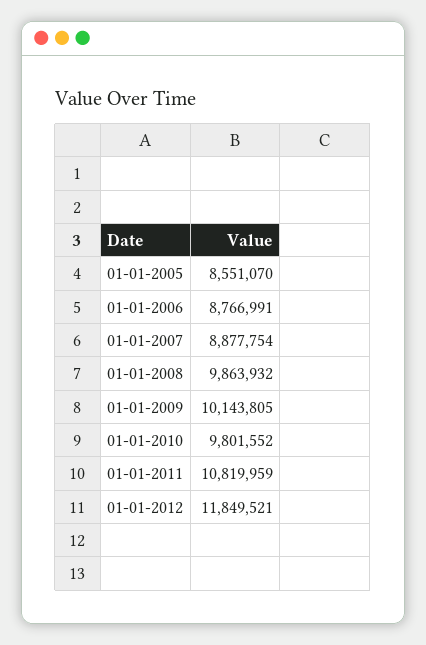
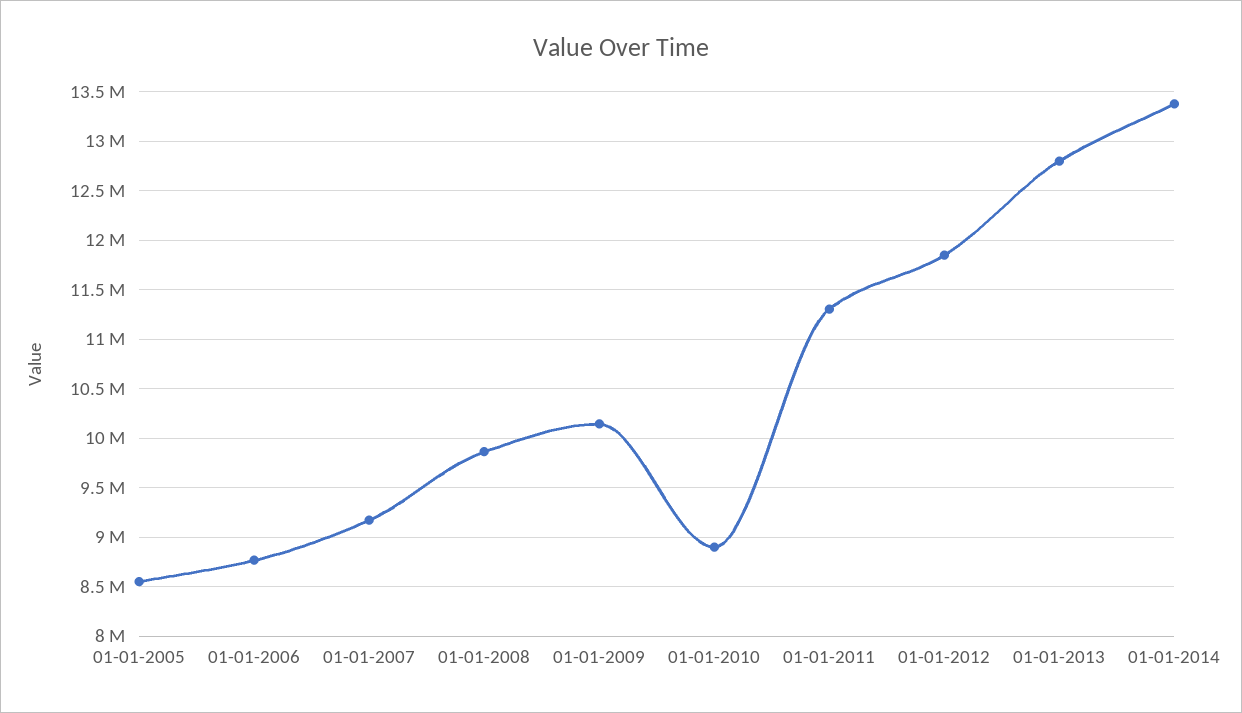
01-01-2007: 8877754 -> 9200000
01-01-2010: 9801552 -> 8900000
01-01-2011: 10819959 -> 11300000
01-01-2013: none -> 12800000
01-01-2014: none -> 13400000

